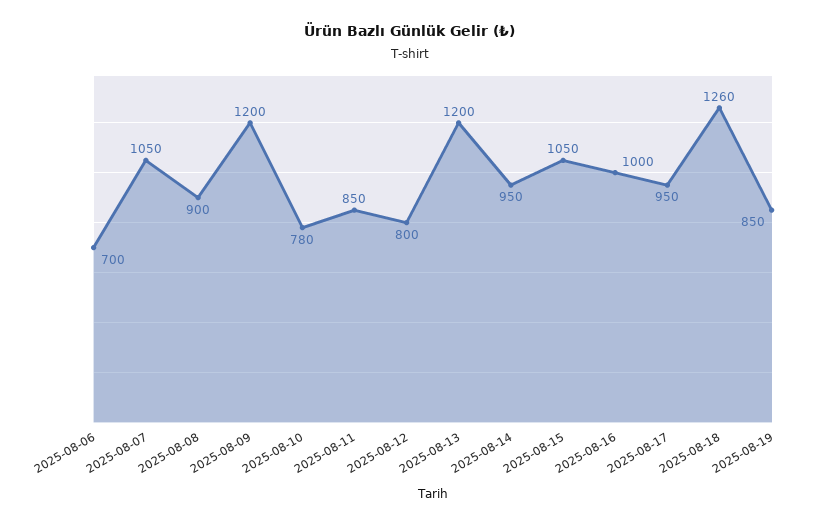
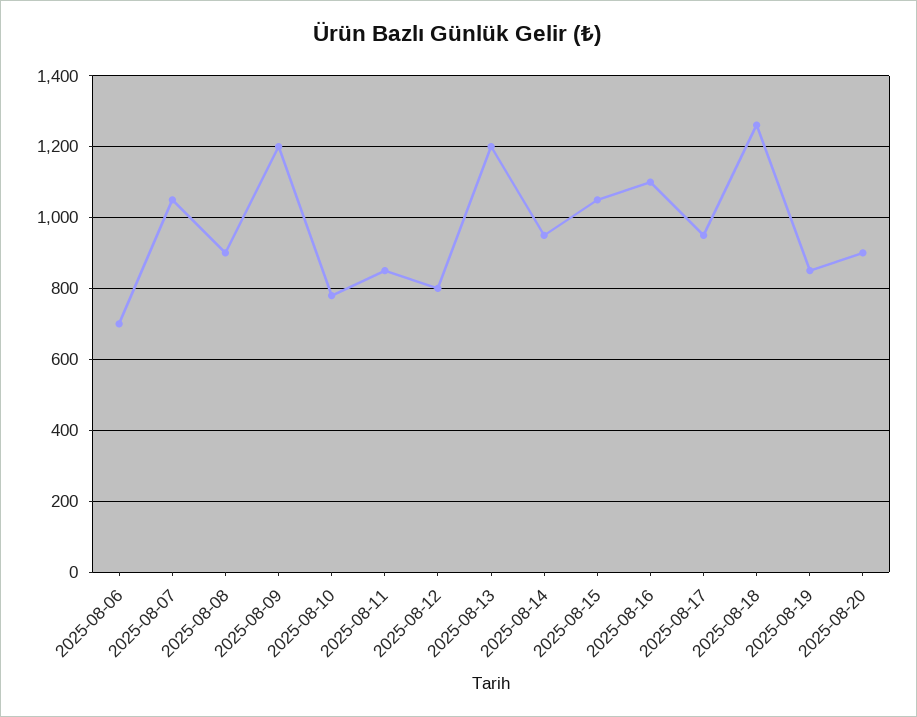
2025-08-16: 1000 -> 1100
2025-08-20: none -> 900

